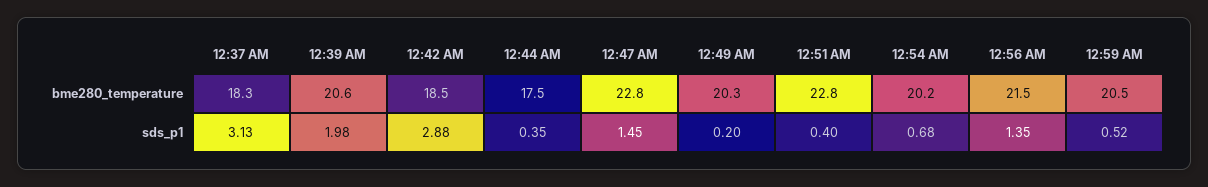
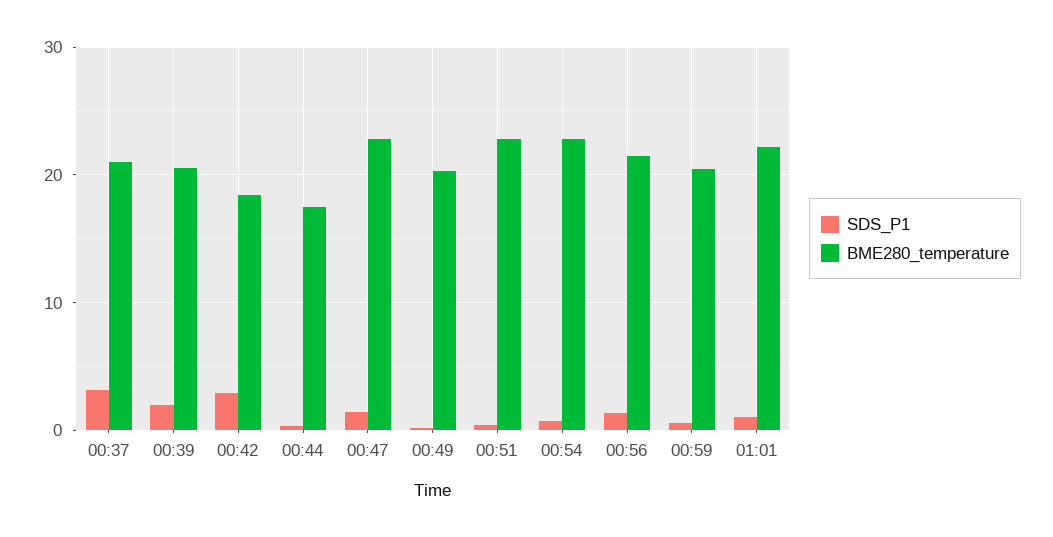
bme280_temperature, 12:37 AM: 18.3 -> 21
bme280_temperature, 12:54 AM: 20.2 -> 23
sds_p1, 01:01: none -> 1
bme280_temperature, 01:01: none -> 22

